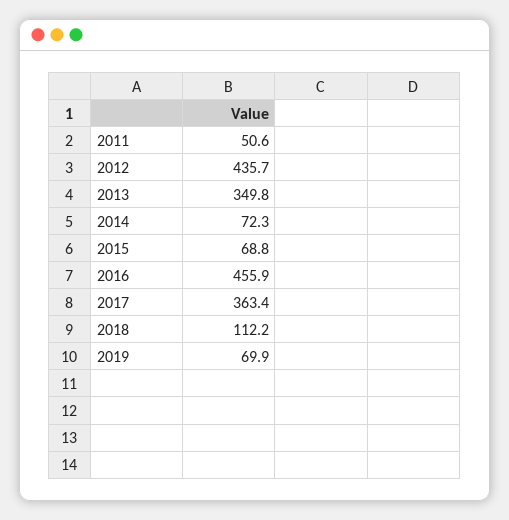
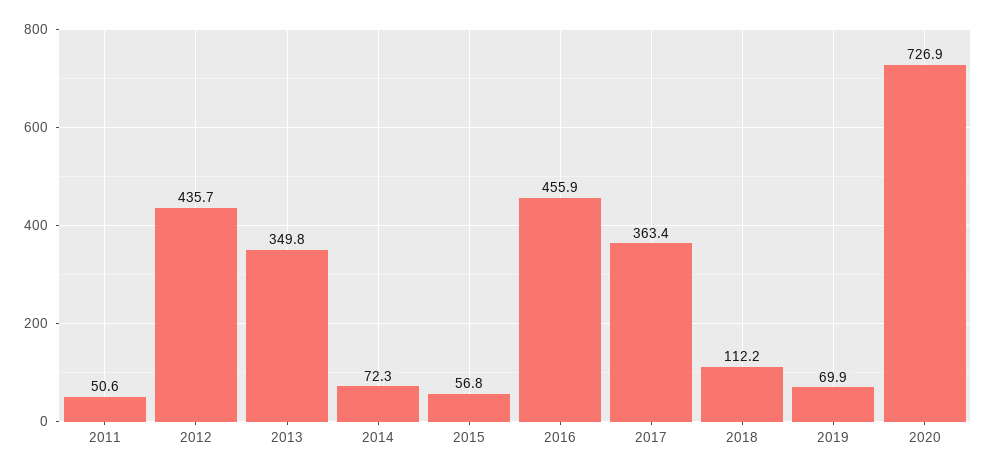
2015: 68.8 -> 56.8
2020: none -> 726.9

